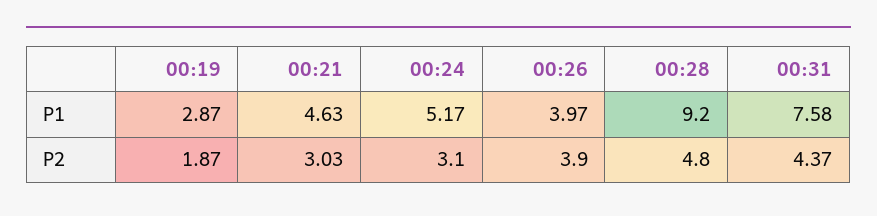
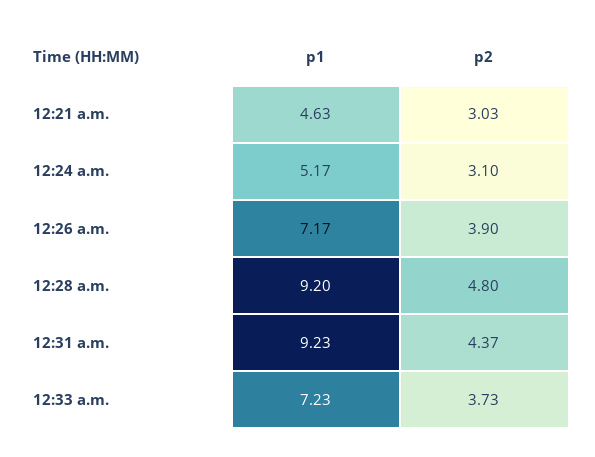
00:19, P1: 2.87 -> none
00:26, P1: 3.97 -> 7.17
00:31, P1: 7.58 -> 9.23
00:19, P2: 1.87 -> none
12:33 a.m., P1: none -> 7.23
12:33 a.m., P2: none -> 3.73

